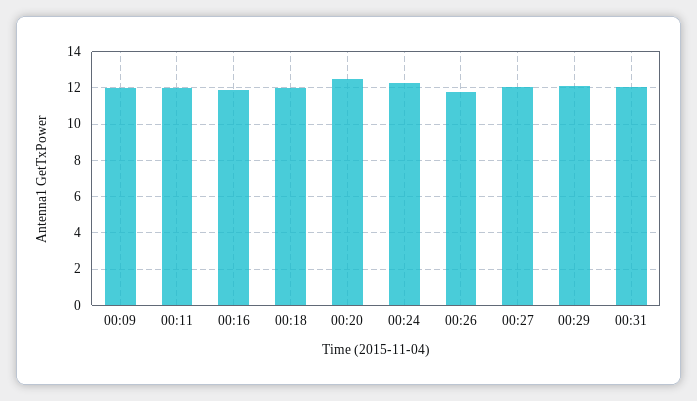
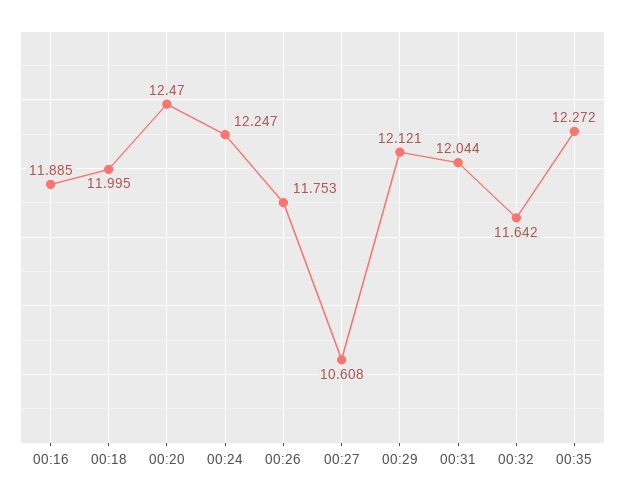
00:09: 12 -> none
00:11: 12 -> none
00:27: 12 -> 10.608
00:32: none -> 11.642
00:35: none -> 12.272

